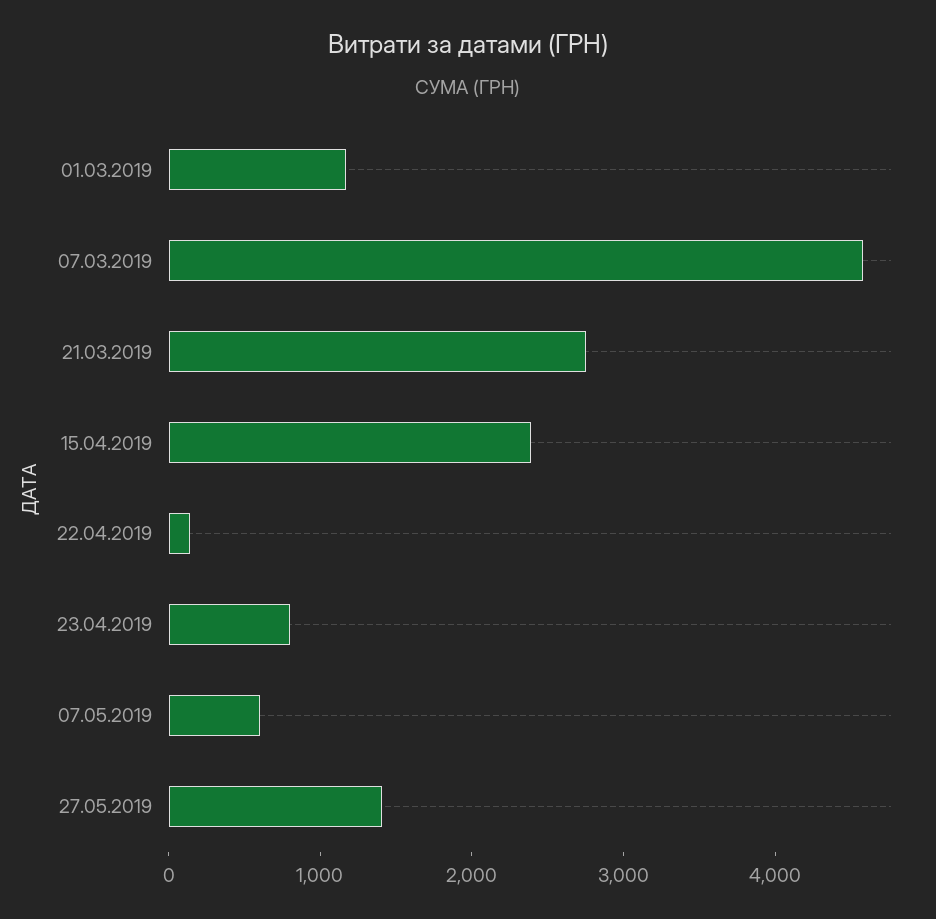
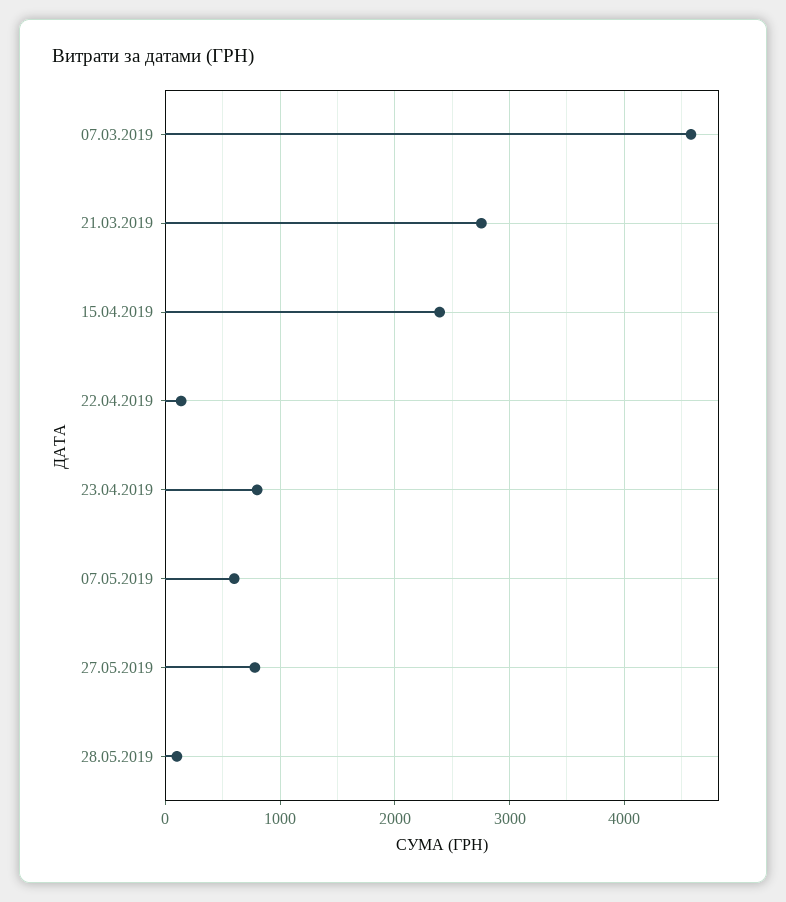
01.03.2019: 1200 -> none
27.05.2019: 1400 -> 800
28.05.2019: none -> 100

